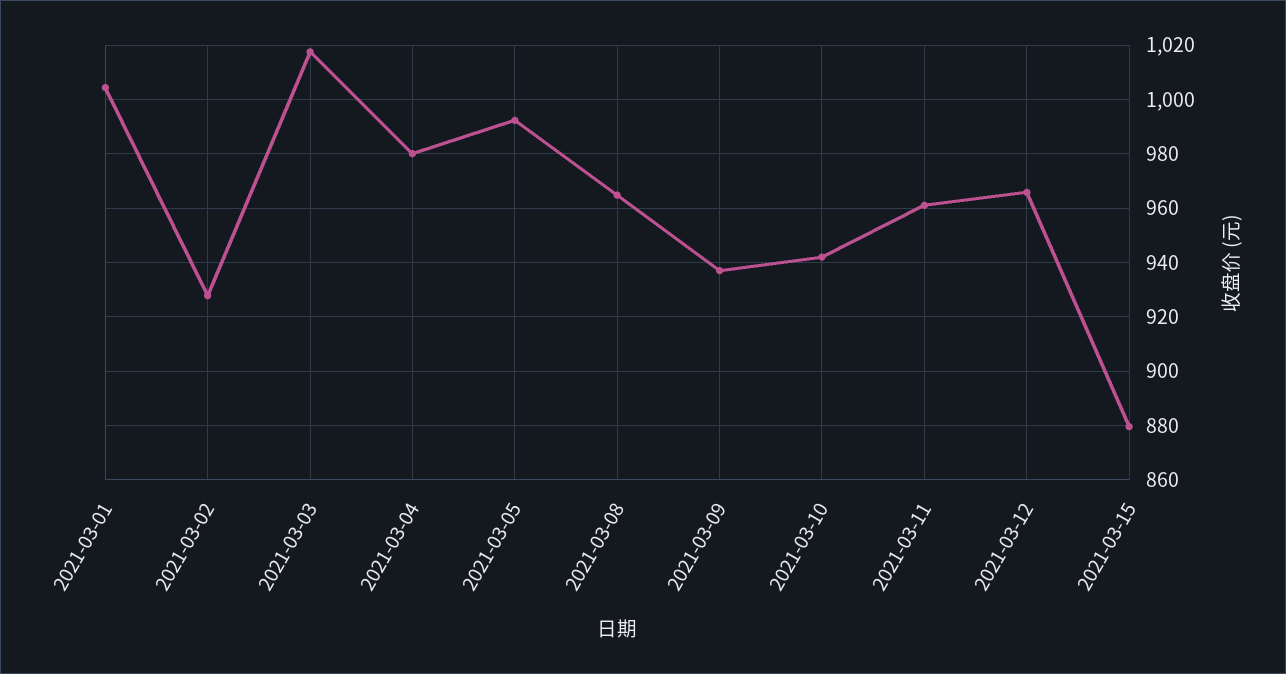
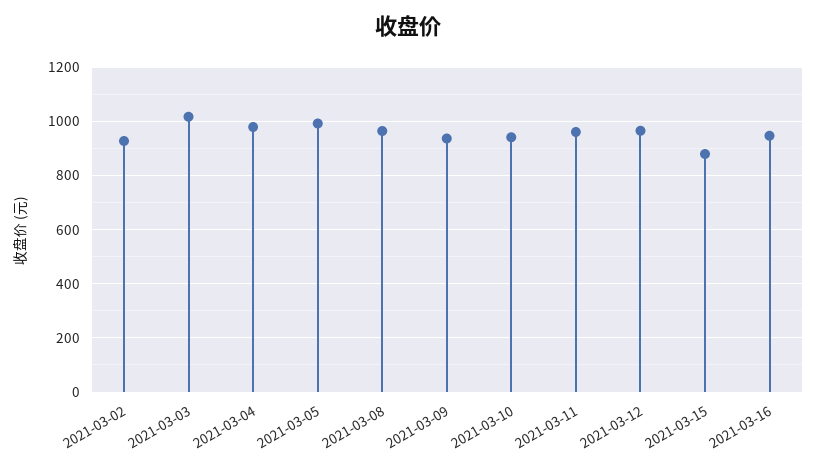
2021-03-01: 1005 -> none
2021-03-16: none -> 950

